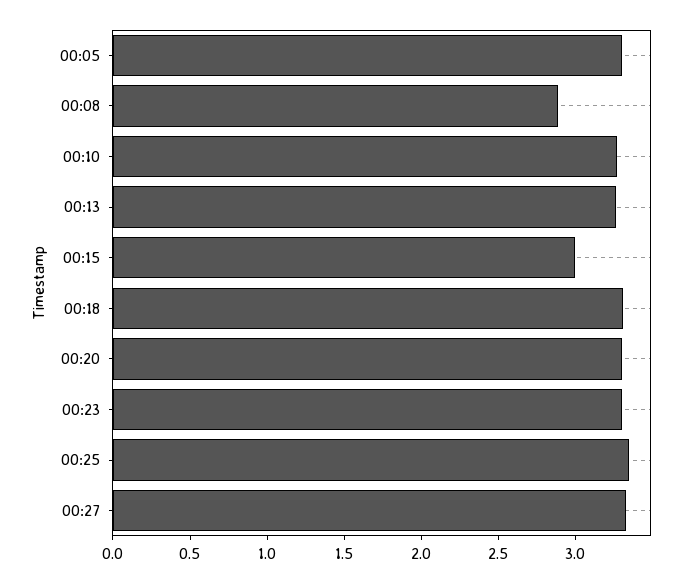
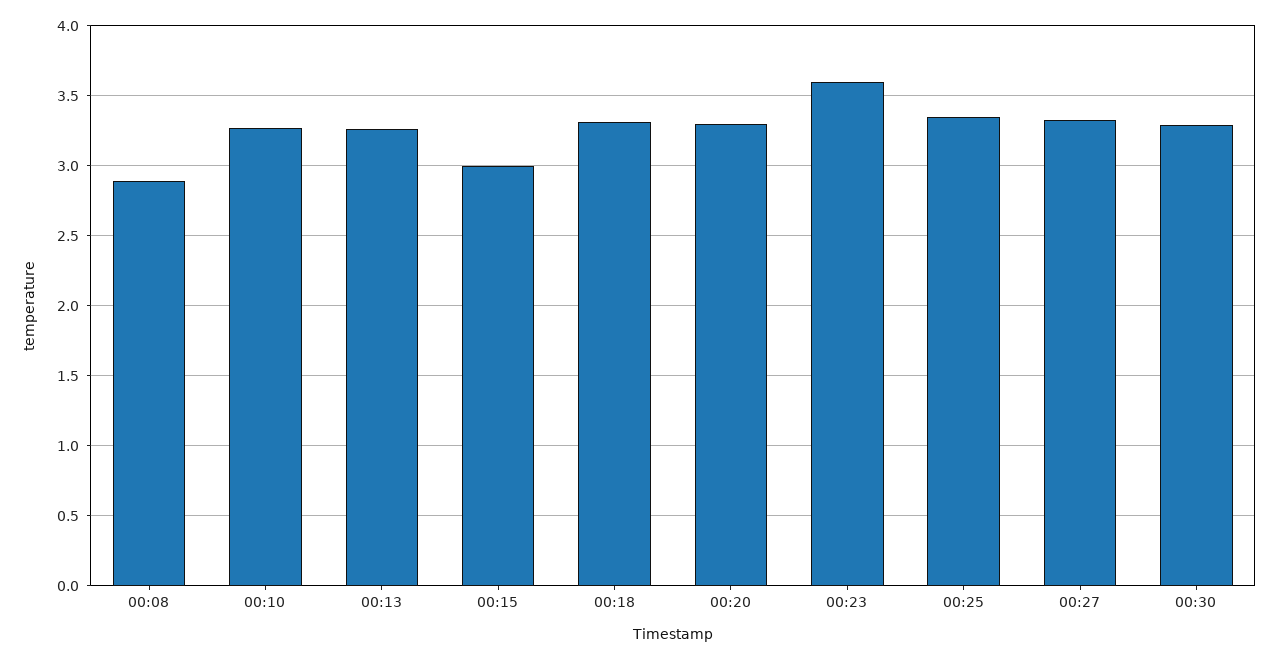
00:05: 3.3 -> none
00:23: 3.3 -> 3.6
00:30: none -> 3.3

